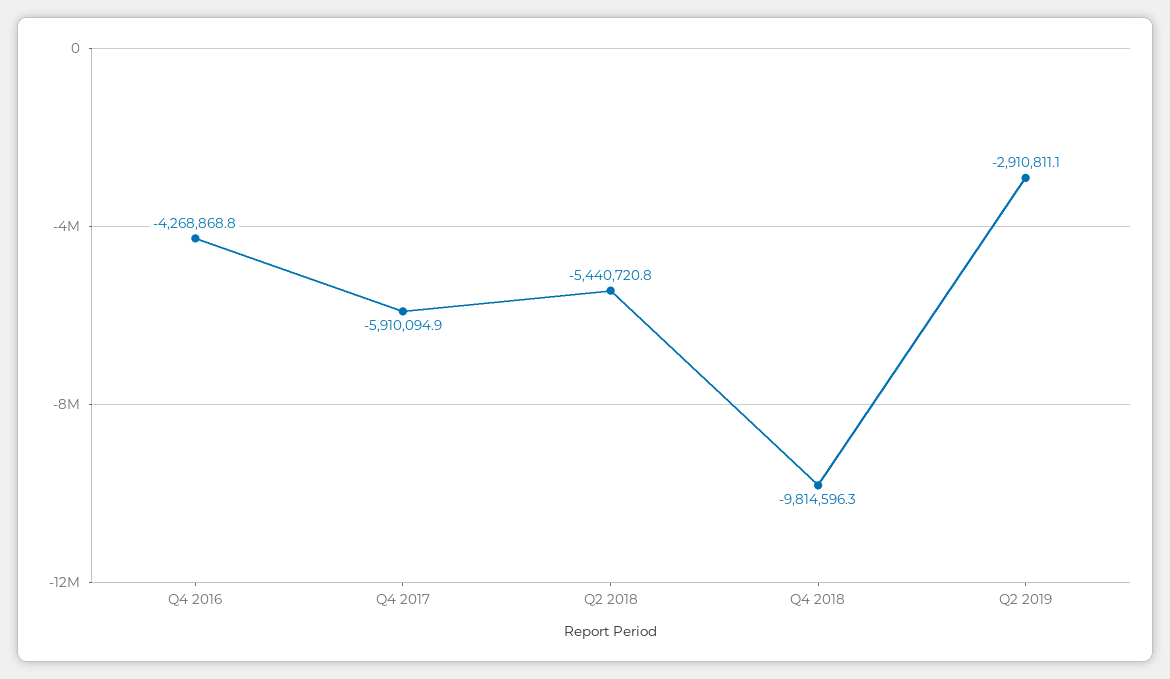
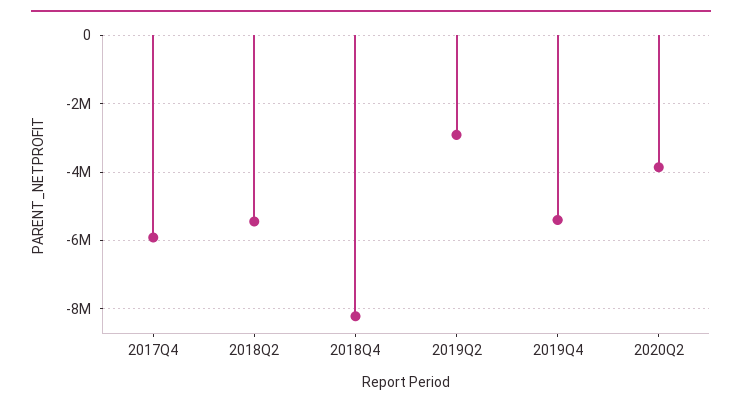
Q4 2016: -4268868.8 -> none
Q4 2018: -9814596.3 -> -8200000
2019Q4: none -> -5400000
2020Q2: none -> -3800000

